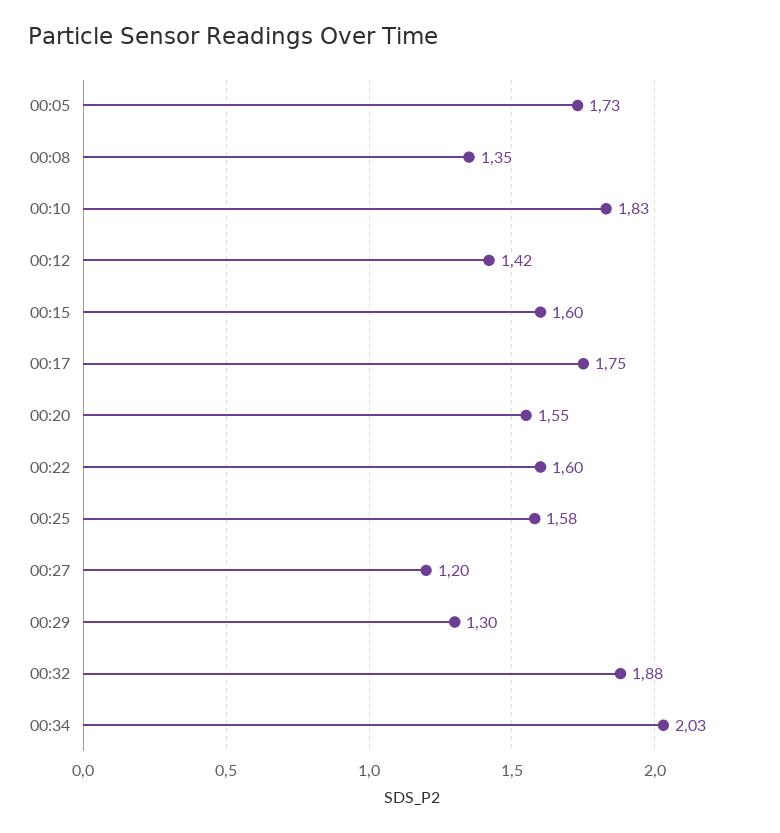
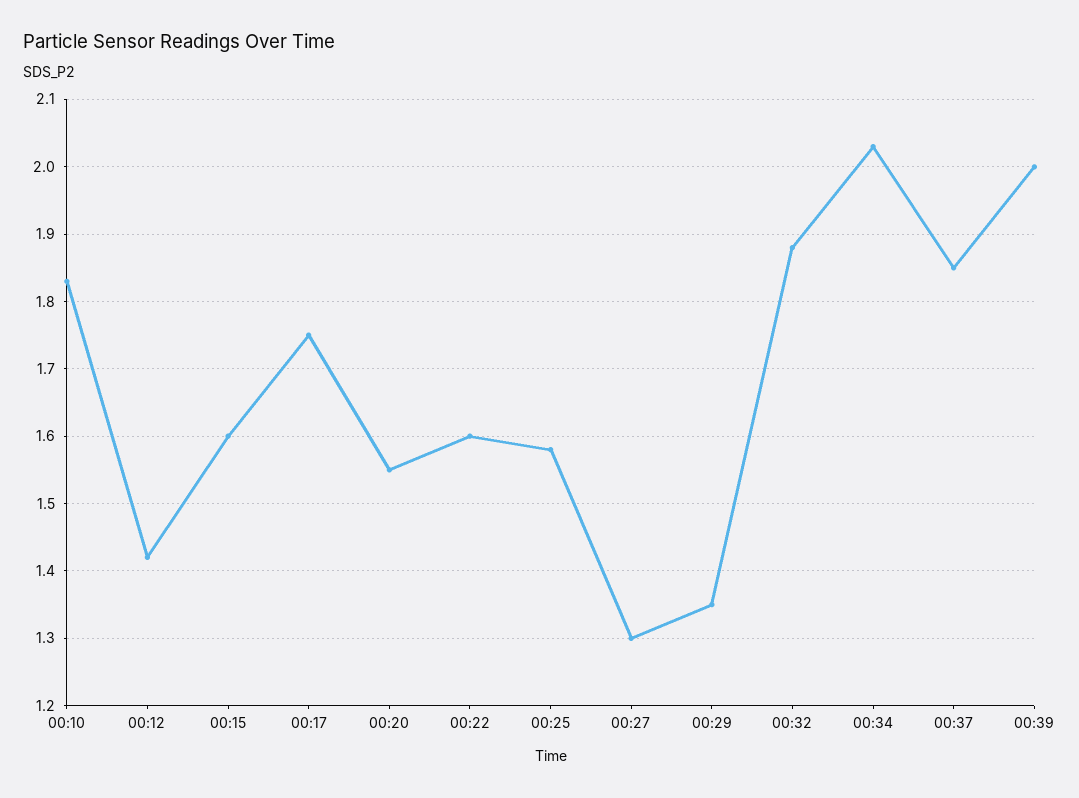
00:05: 1.73 -> none
00:08: 1.35 -> none
00:27: 1.2 -> 1.3
00:29: 1.3 -> 1.35
00:37: none -> 1.85
00:39: none -> 2

